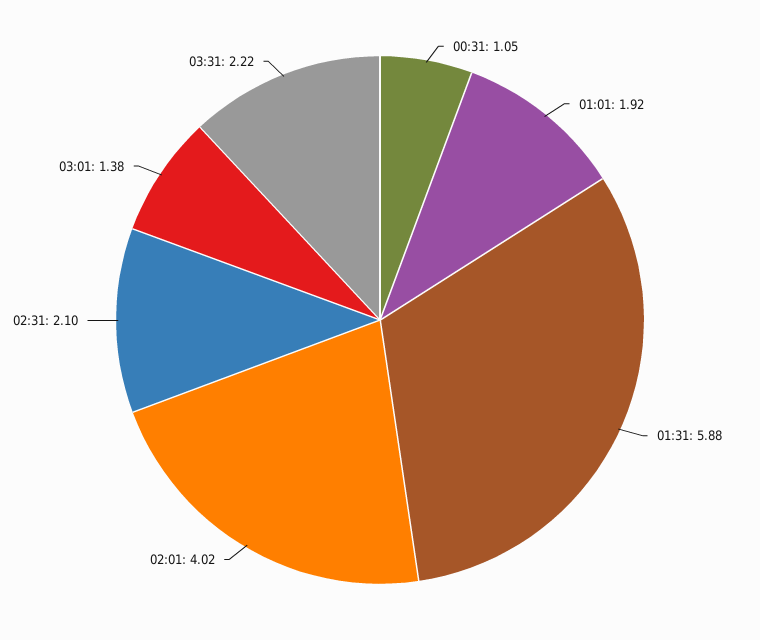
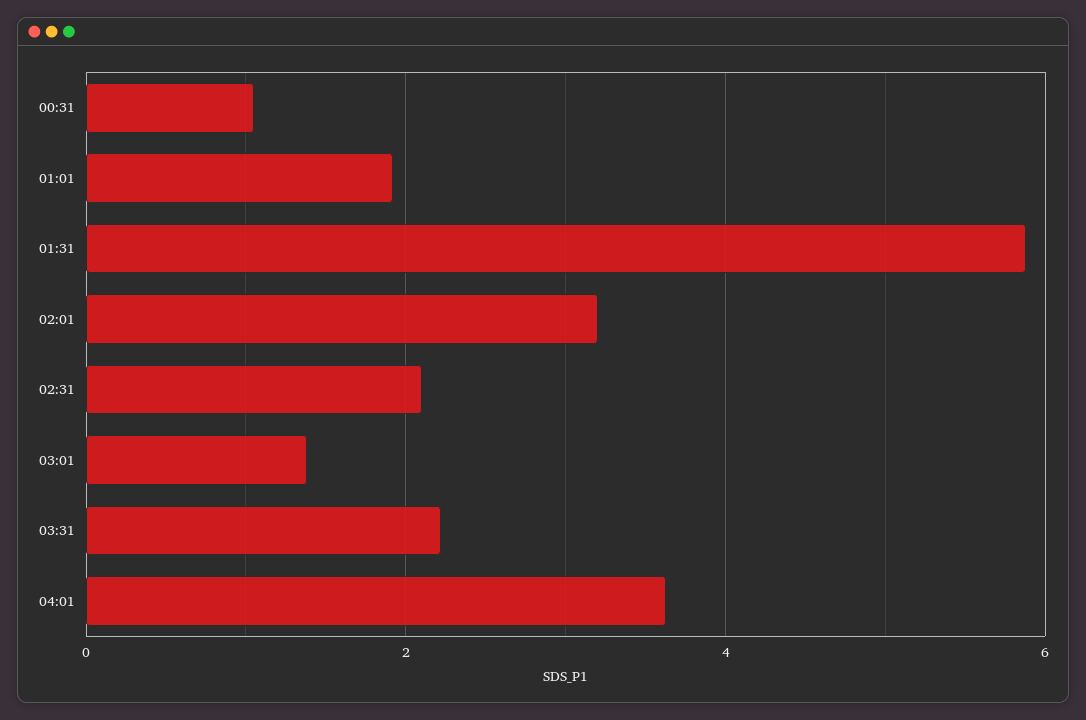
02:01: 4.02 -> 3.2
04:01: none -> 3.6

